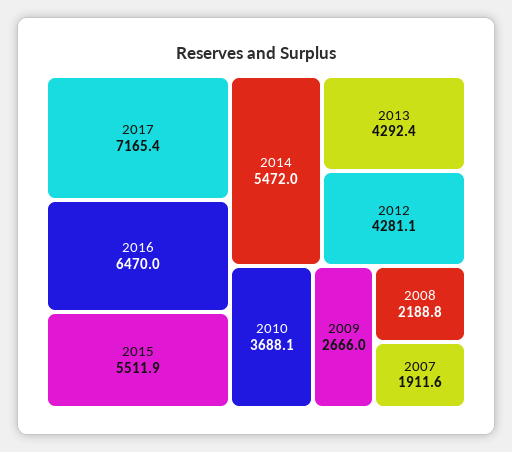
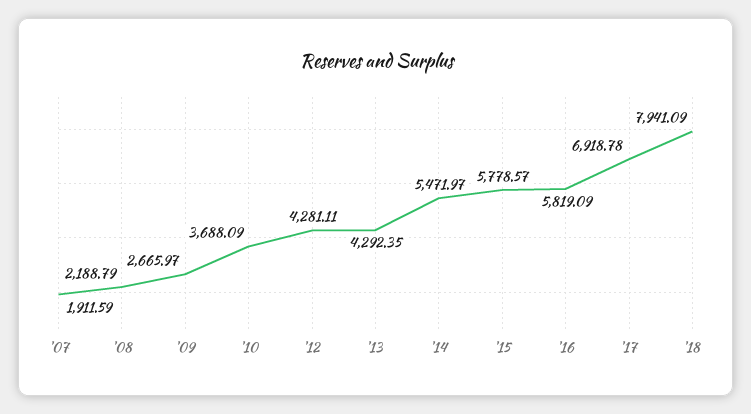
2017: 7165.4 -> 6918.78
2016: 6470 -> 5819.09
2015: 5511.9 -> 5778.57
'18: none -> 7941.09

